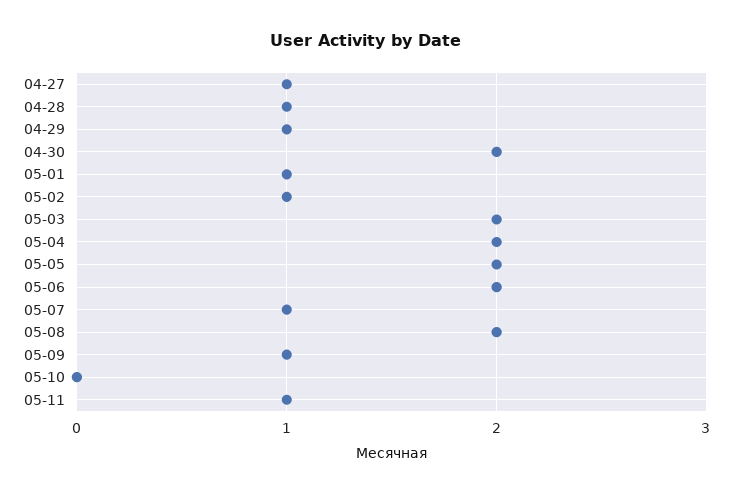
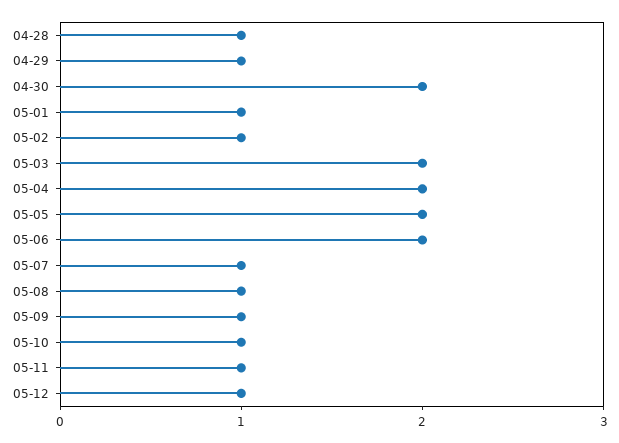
04-27: 1 -> none
05-08: 2 -> 1
05-10: 0 -> 1
05-12: none -> 1

